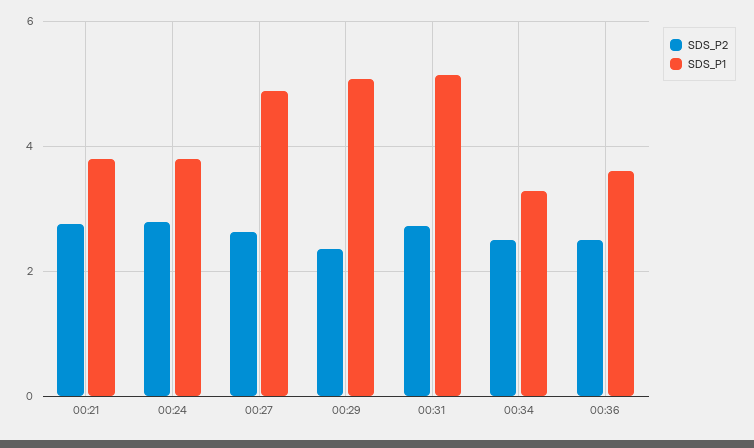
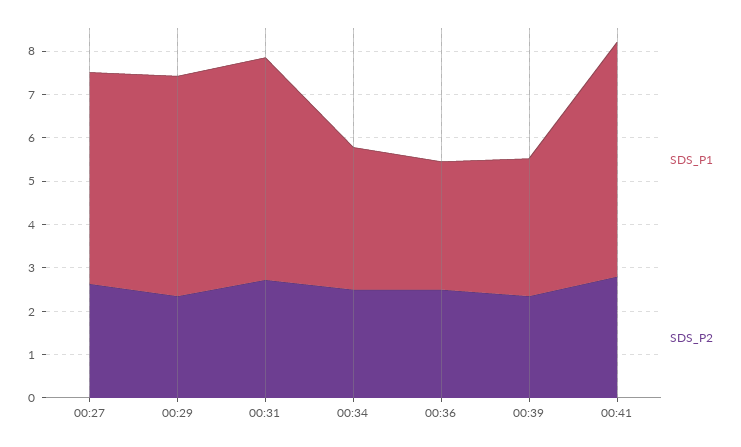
SDS_P2, 00:21: 2.8 -> none
SDS_P1, 00:21: 3.8 -> none
SDS_P2, 00:24: 2.8 -> none
SDS_P1, 00:24: 3.8 -> none
SDS_P1, 00:36: 3.6 -> 3
SDS_P1, 00:39: none -> 3.2
SDS_P2, 00:39: none -> 2.4
SDS_P1, 00:41: none -> 5.4
SDS_P2, 00:41: none -> 2.8

